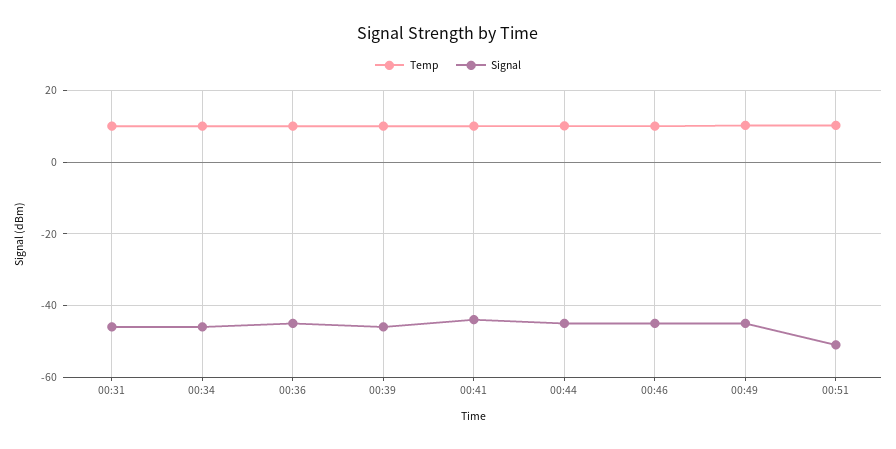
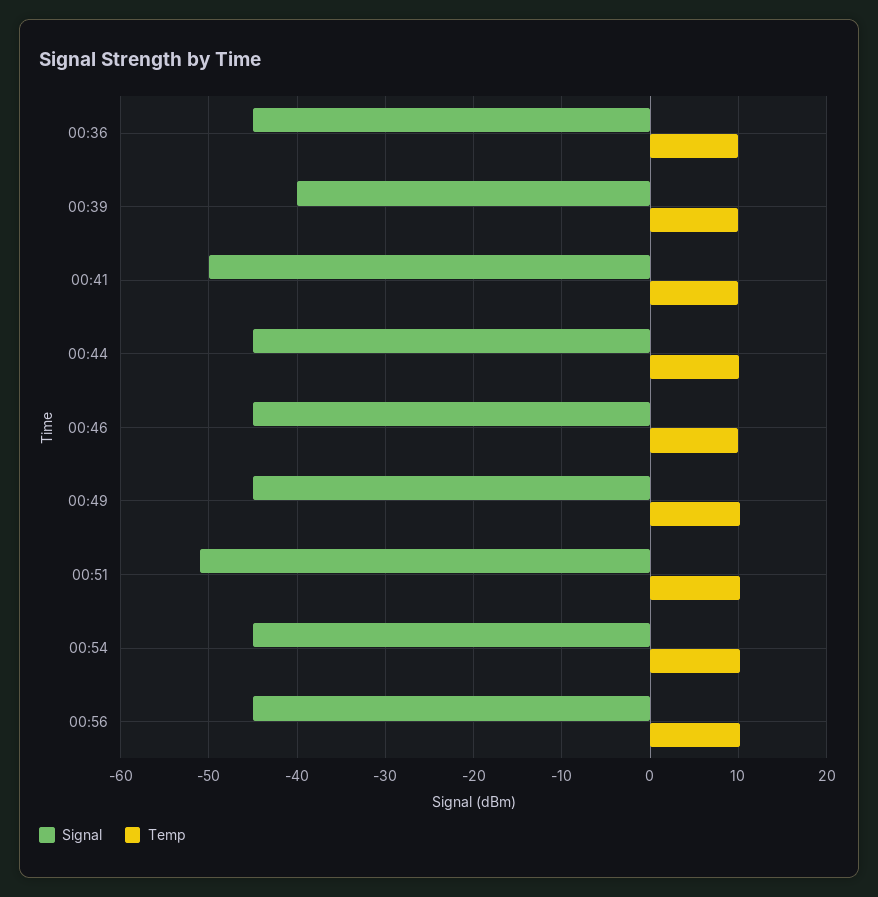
Temp, 00:31: 10 -> none
Signal, 00:31: -46 -> none
Temp, 00:34: 10 -> none
Signal, 00:34: -46 -> none
Signal, 00:39: -46 -> -40
Signal, 00:41: -44 -> -50
Signal, 00:54: none -> -45
Temp, 00:54: none -> 10
Signal, 00:56: none -> -45
Temp, 00:56: none -> 10

